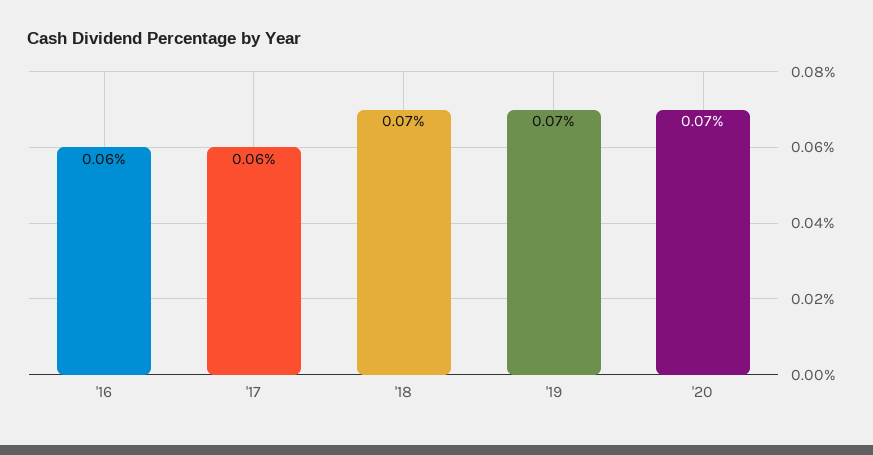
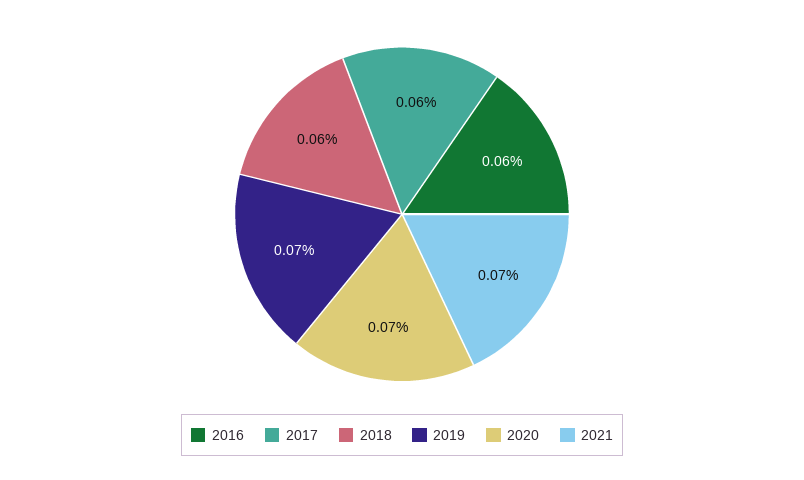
'18: 0.07 -> 0.06
2021: none -> 0.07

